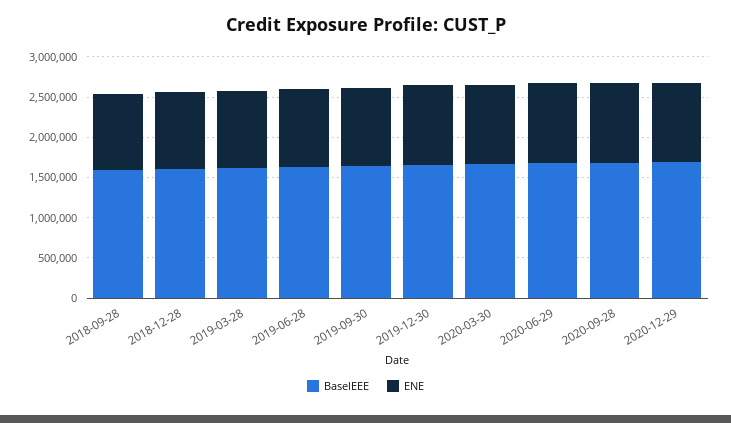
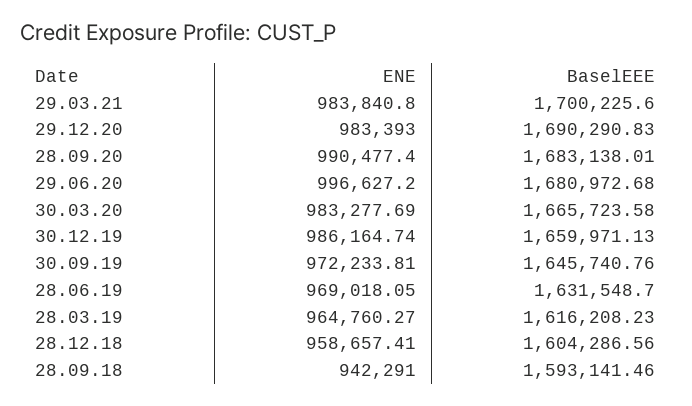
ENE, 29.03.21: none -> 983840.8
BaselEEE, 29.03.21: none -> 1700225.6

